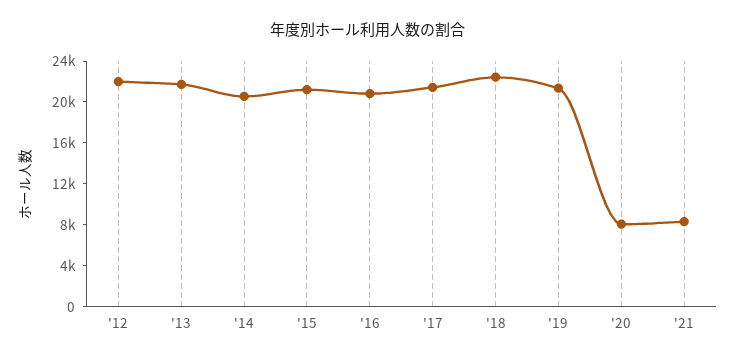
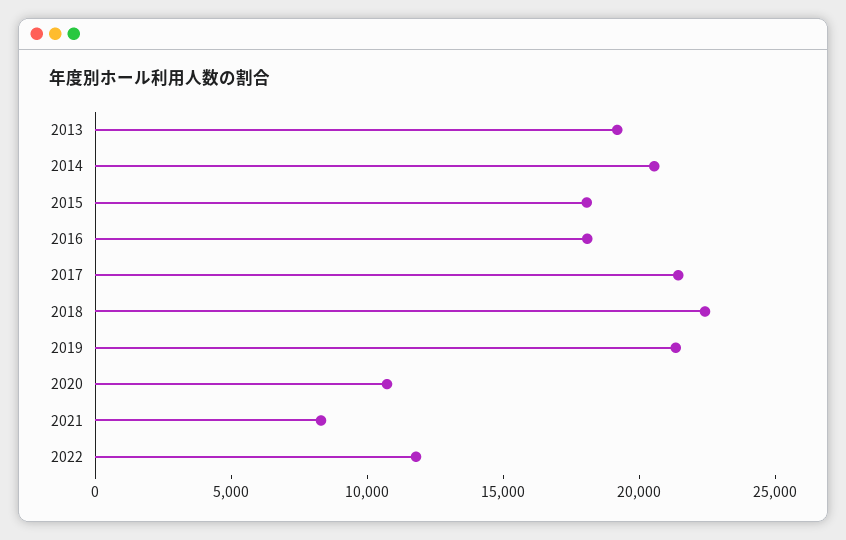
'12: 22000 -> none
'13: 22000 -> 19000
'15: 21000 -> 18000
'16: 21000 -> 18000
'20: 8000 -> 11000
2022: none -> 12000

